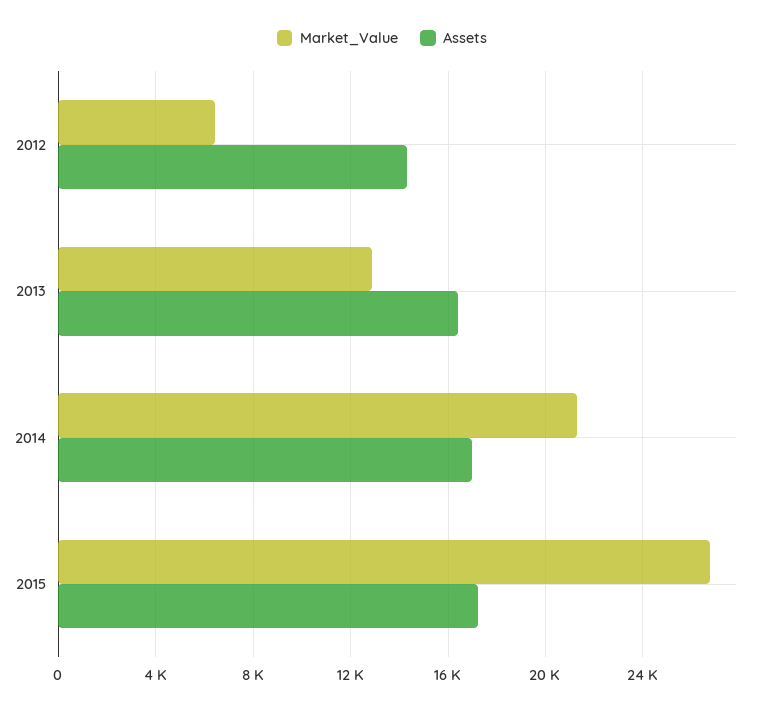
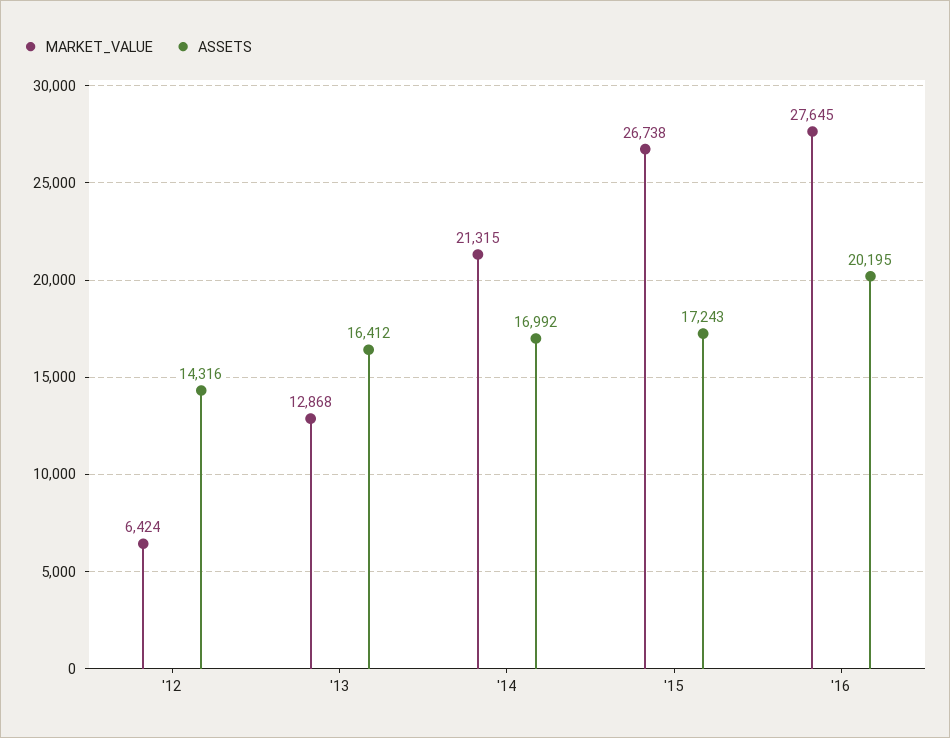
Market_Value, '16: none -> 27645
Assets, '16: none -> 20195

